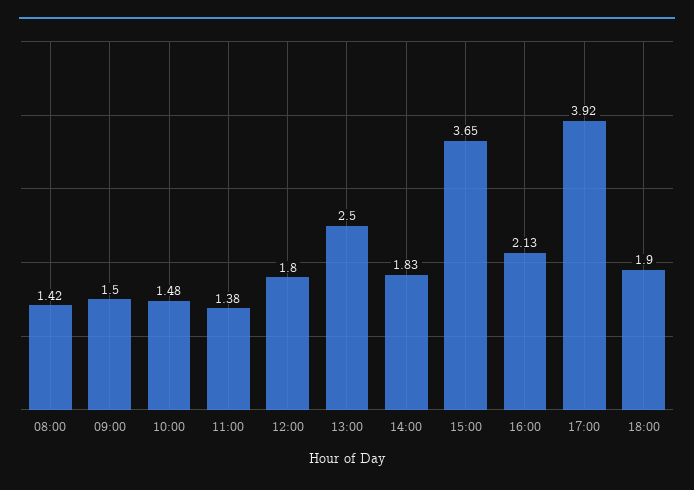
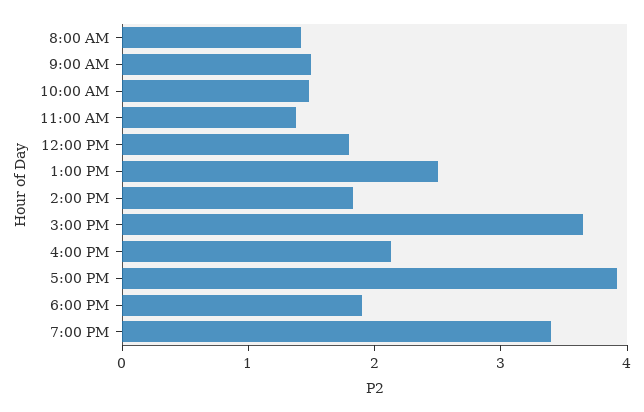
7:00 PM: none -> 3.4

